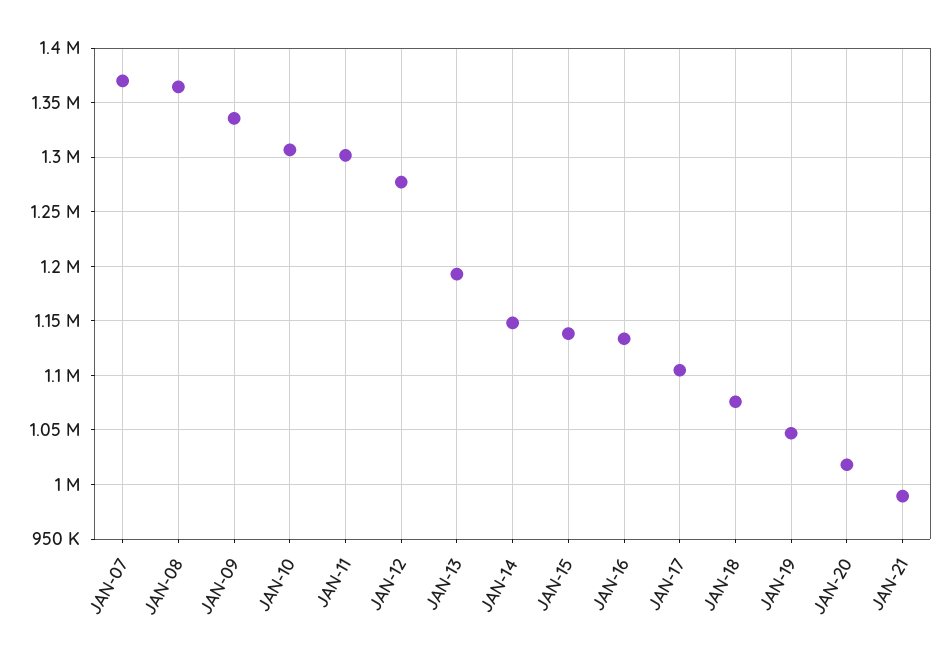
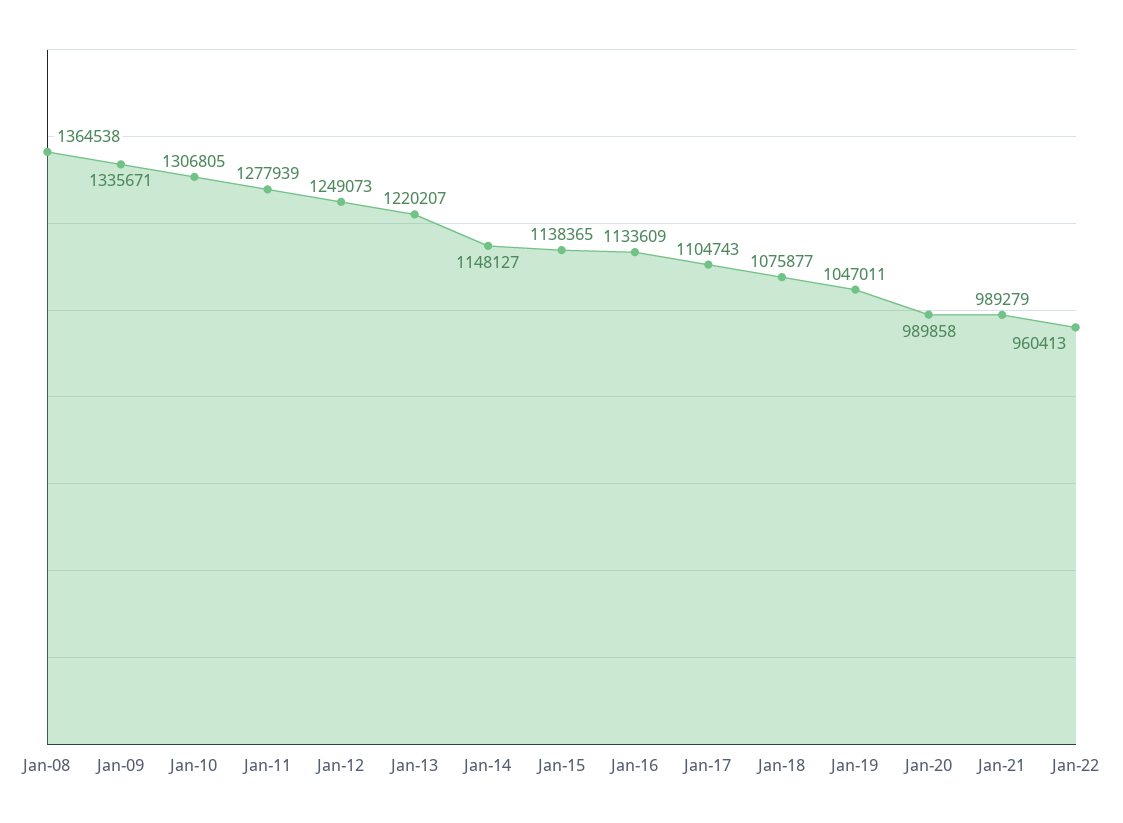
JAN-07: 1370000 -> none
JAN-11: 1300000 -> 1277939
JAN-12: 1280000 -> 1249073
JAN-13: 1190000 -> 1220207
JAN-20: 1020000 -> 989858
Jan-22: none -> 960413

